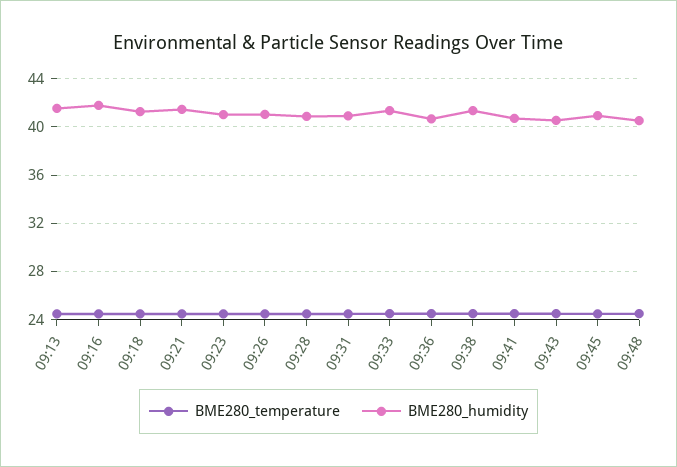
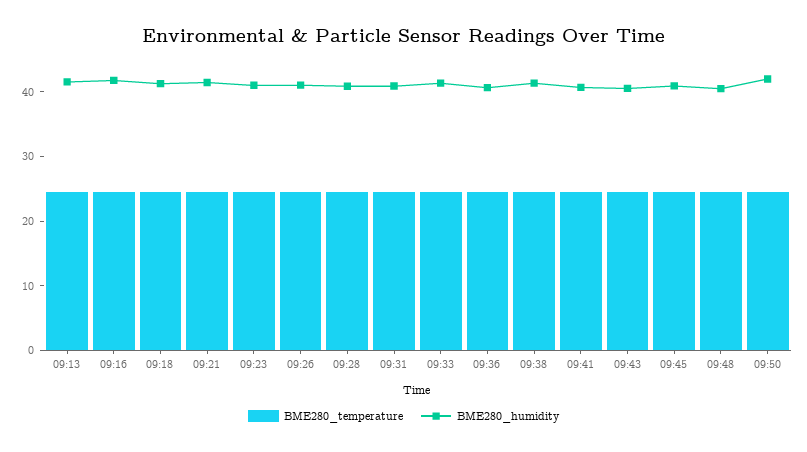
BME280_temperature, 09:50: none -> 24
BME280_humidity, 09:50: none -> 42

